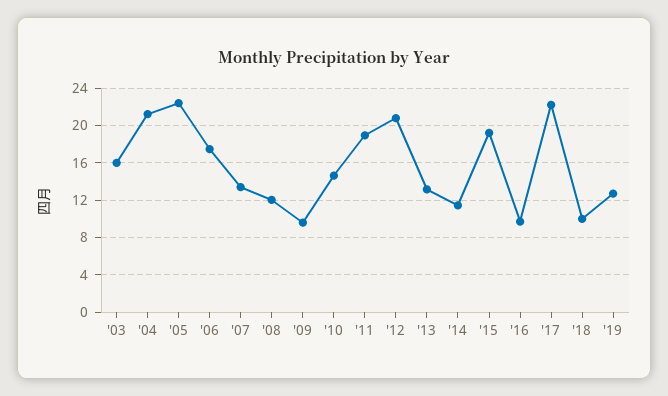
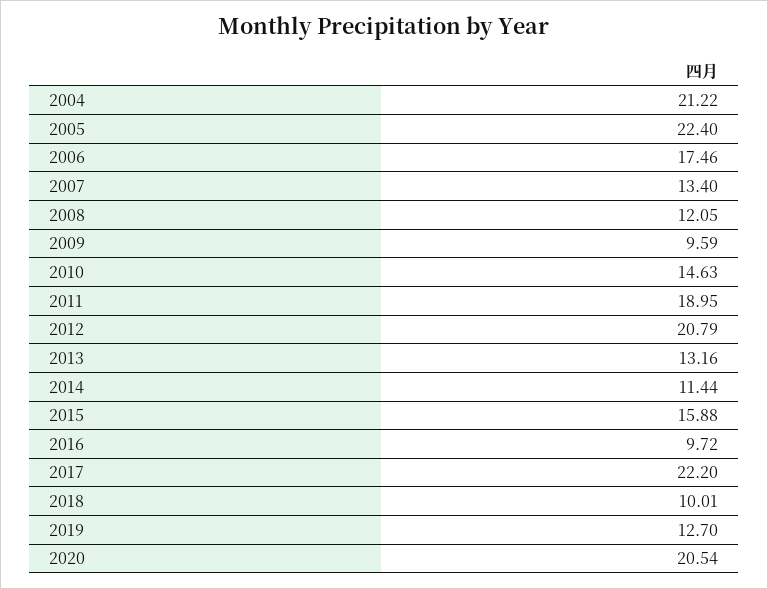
'03: 16 -> none
'15: 19 -> 15.88
2020: none -> 20.54

